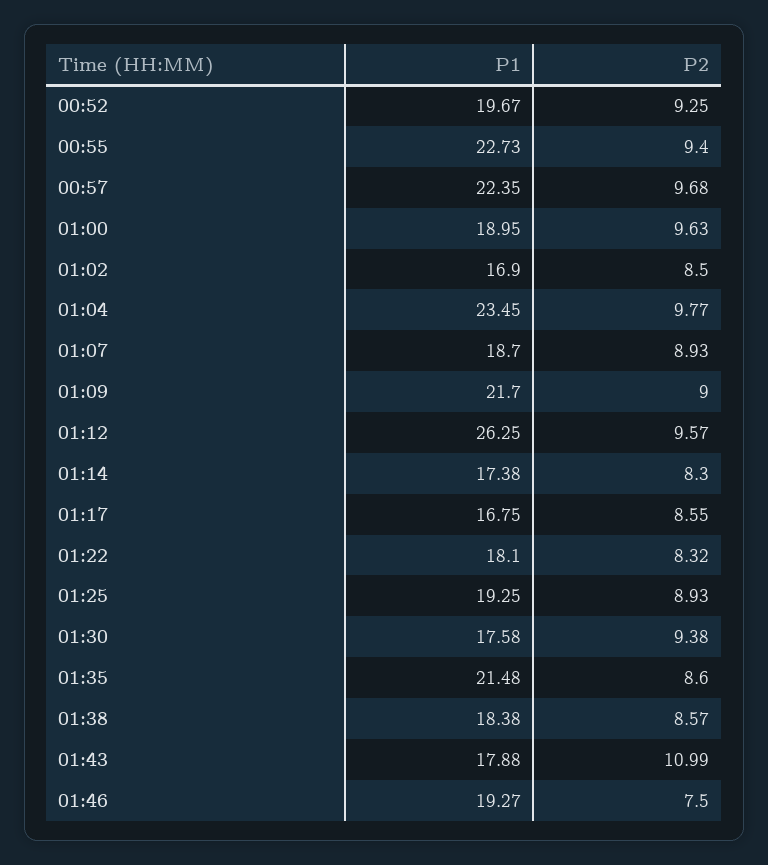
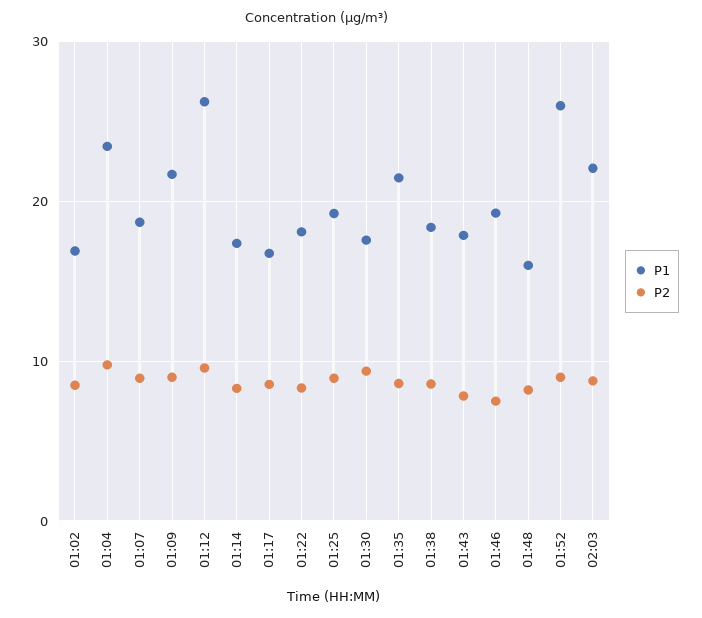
P1, 00:52: 19.67 -> none
P2, 00:52: 9.25 -> none
P1, 00:55: 22.73 -> none
P2, 00:55: 9.4 -> none
P1, 00:57: 22.35 -> none
P2, 00:57: 9.68 -> none
P1, 01:00: 18.95 -> none
P2, 01:00: 9.63 -> none
P2, 01:43: 10.99 -> 8
P1, 01:48: none -> 16
P2, 01:48: none -> 8
P1, 01:52: none -> 26
P2, 01:52: none -> 9
P1, 02:03: none -> 22
P2, 02:03: none -> 9

